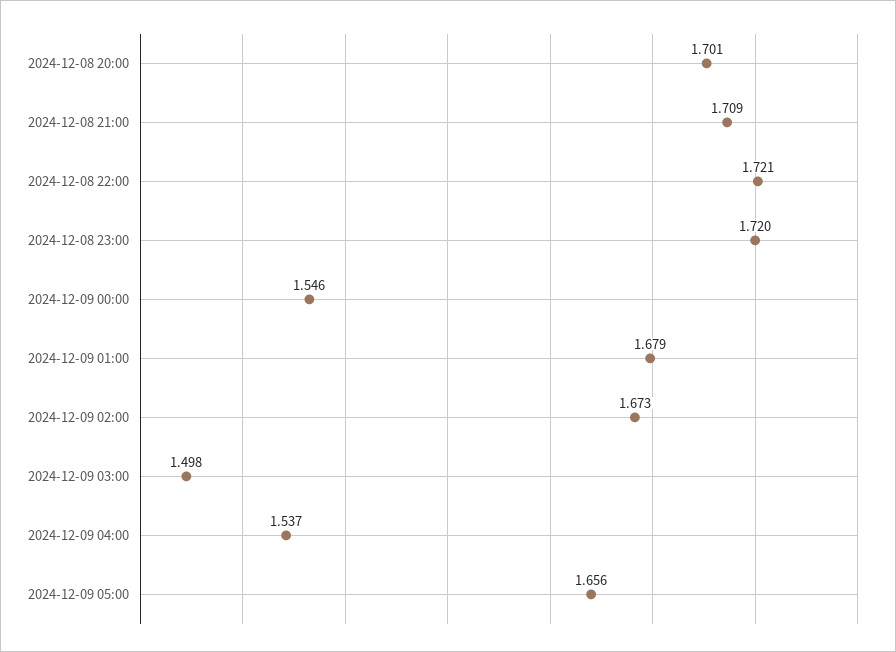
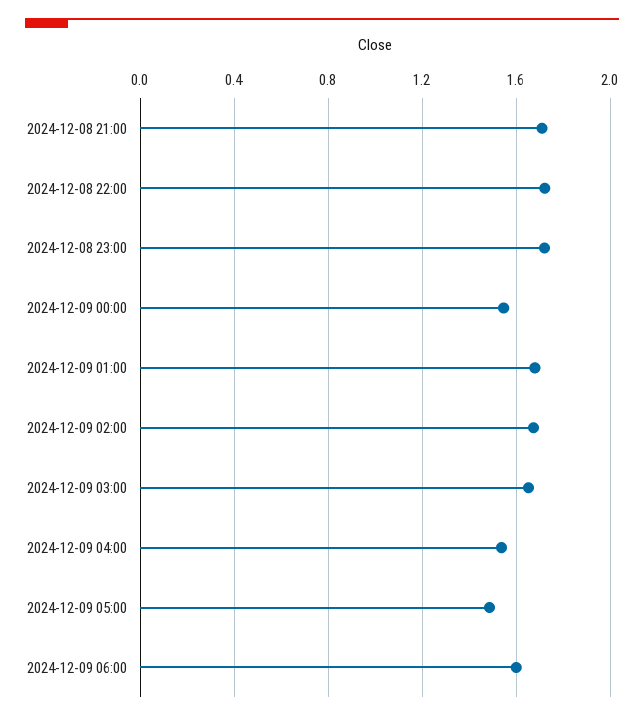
2024-12-08 20:00: 1.701 -> none
2024-12-09 03:00: 1.498 -> 1.65
2024-12-09 05:00: 1.656 -> 1.5
2024-12-09 06:00: none -> 1.6

